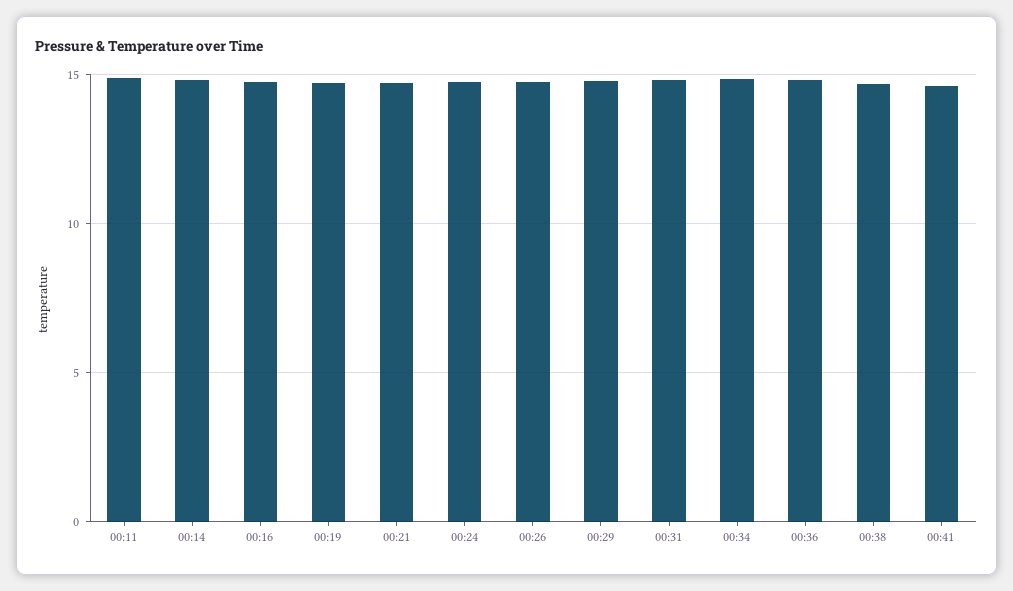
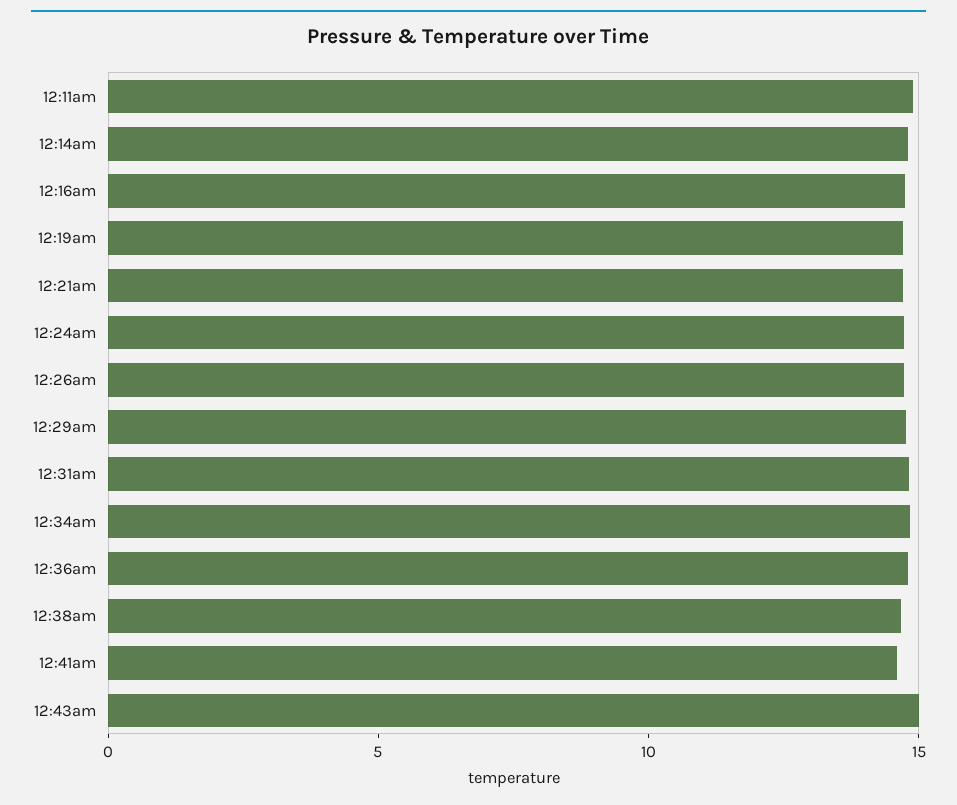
12:43am: none -> 15

